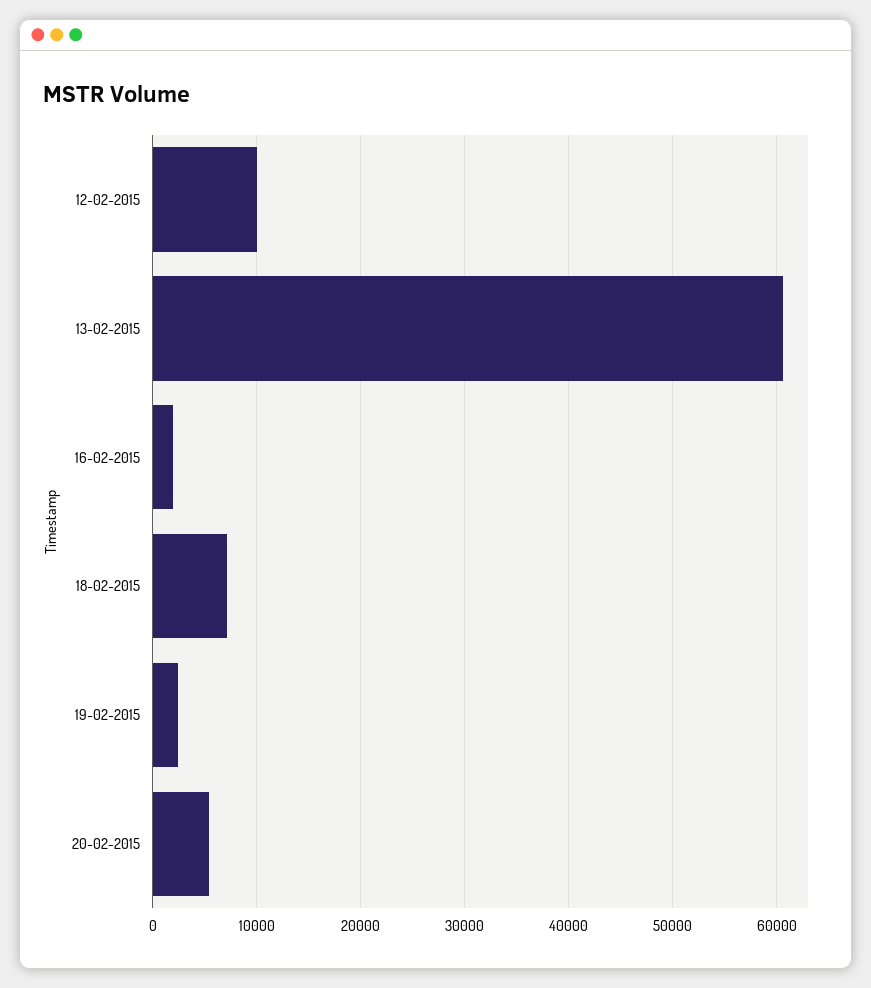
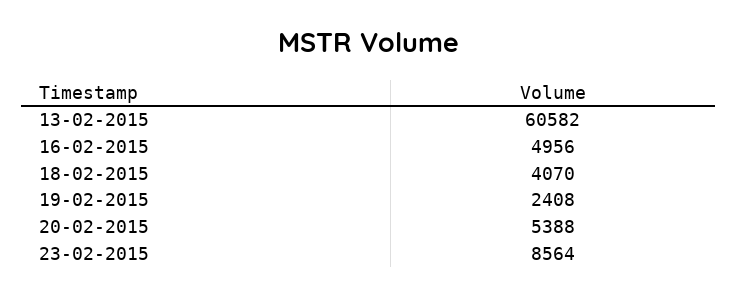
12-02-2015: 10000 -> none
16-02-2015: 2000 -> 4956
18-02-2015: 7000 -> 4070
23-02-2015: none -> 8564

